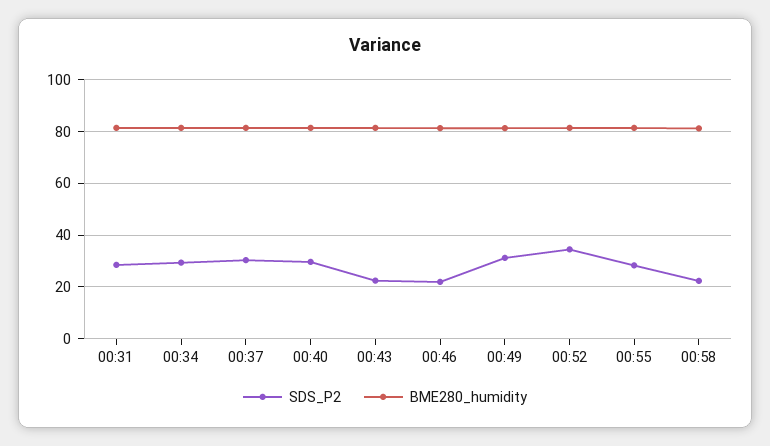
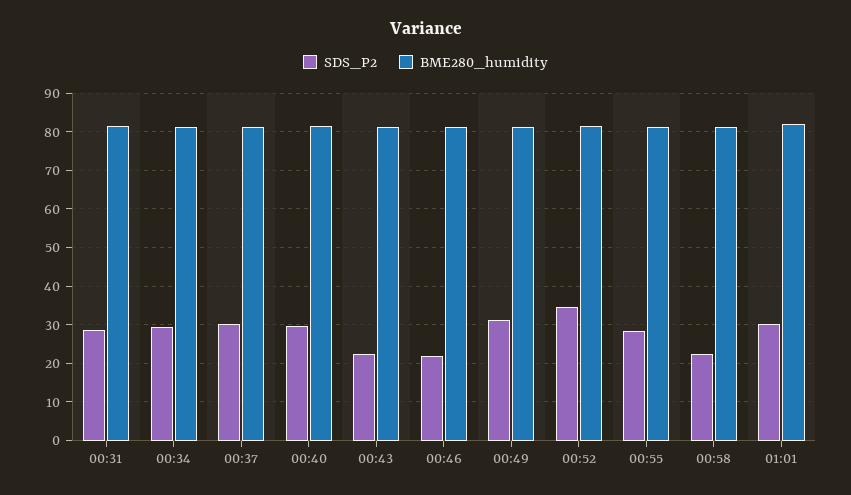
SDS_P2, 01:01: none -> 30
BME280_humidity, 01:01: none -> 82

